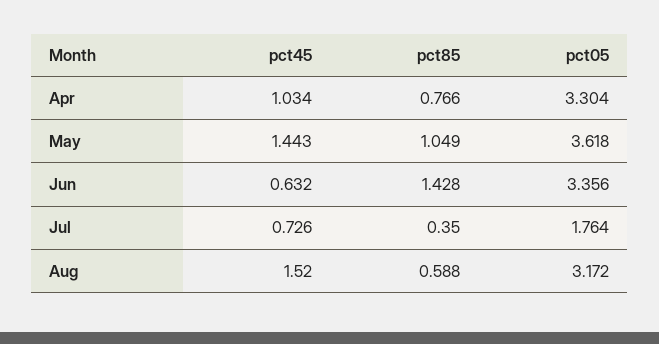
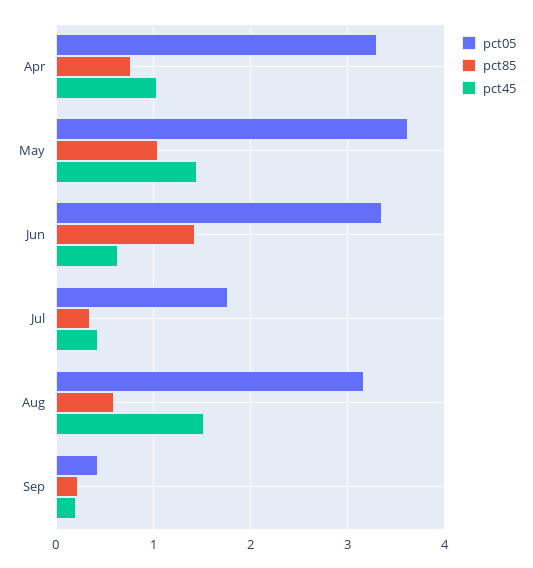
pct45, Jul: 0.726 -> 0.4
pct05, Sep: none -> 0.4
pct85, Sep: none -> 0.2
pct45, Sep: none -> 0.2

